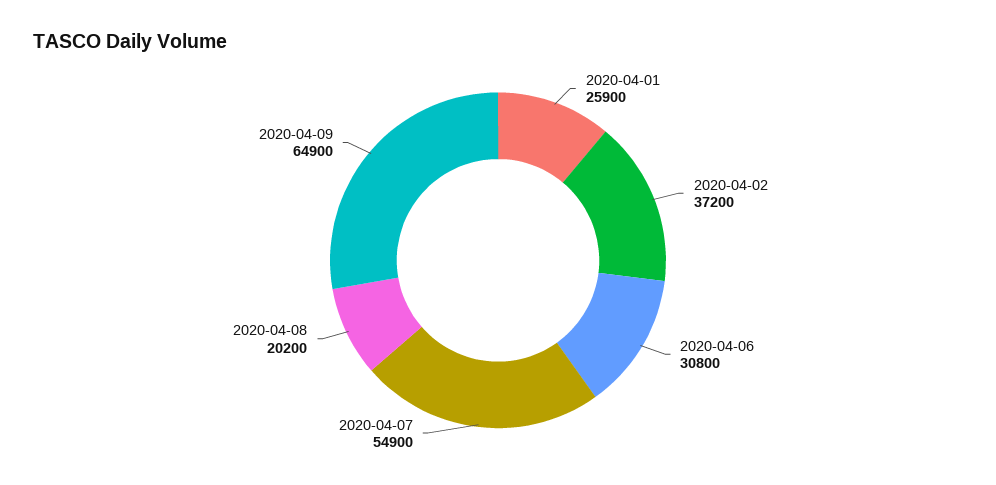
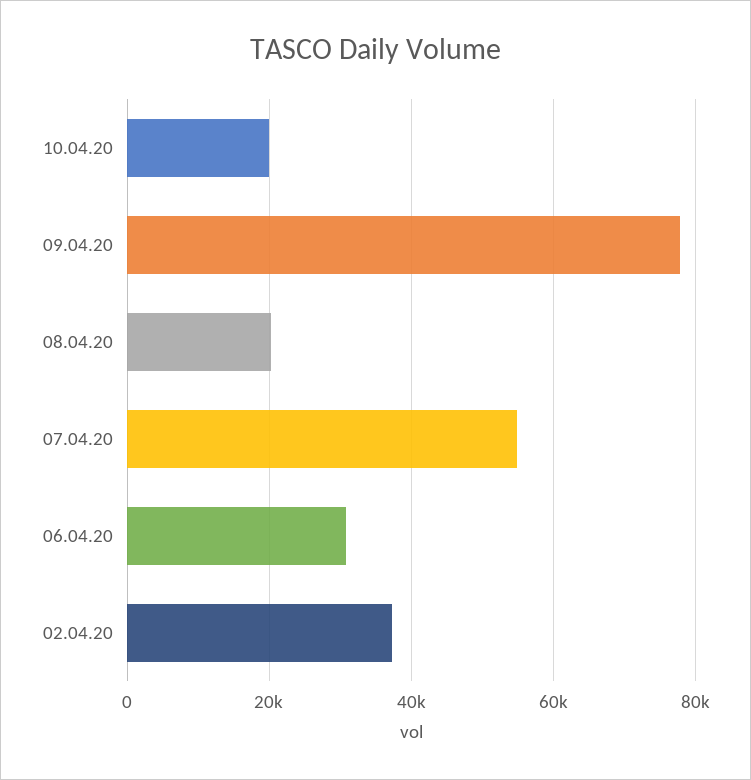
2020-04-01: 25900 -> none
2020-04-09: 64900 -> 78000
10.04.20: none -> 20000

